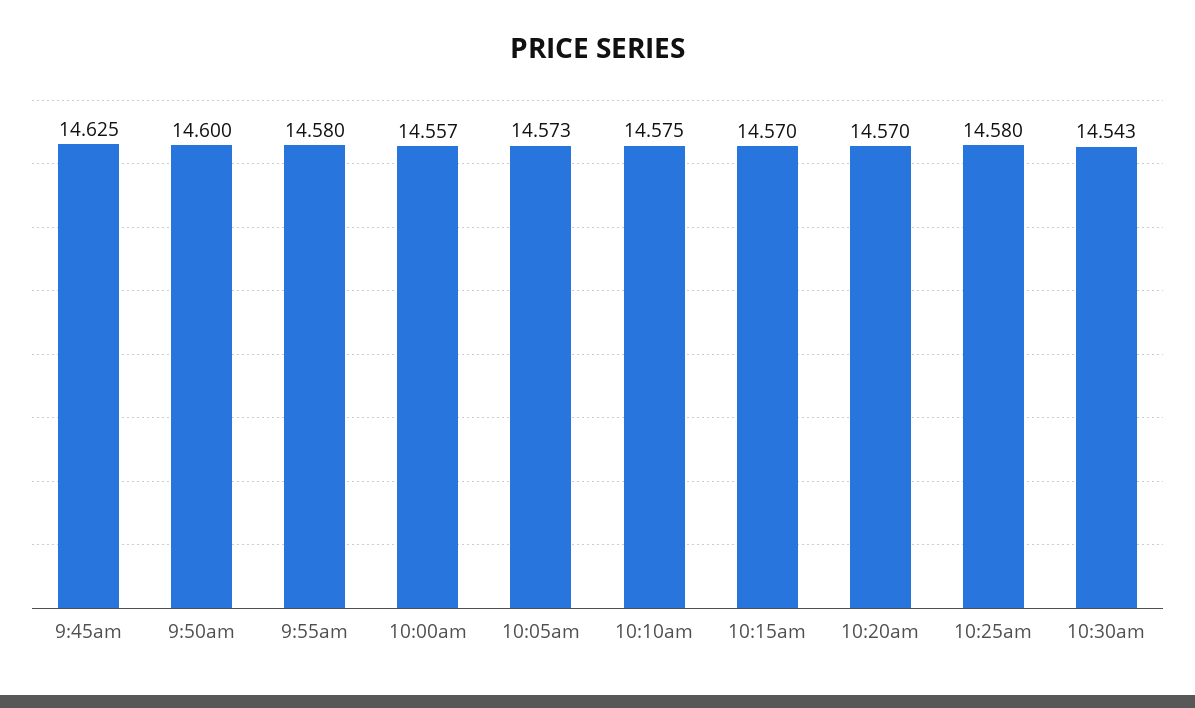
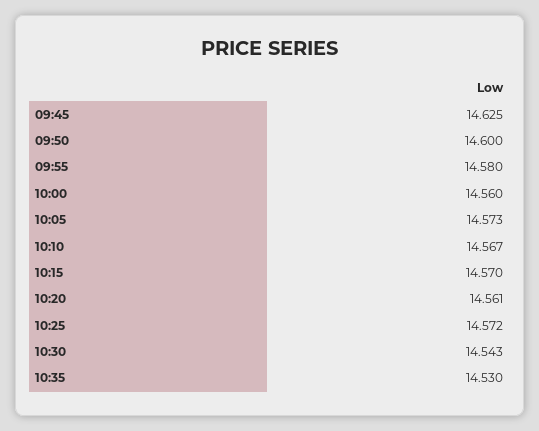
10:00am: 14.557 -> 14.56
10:10am: 14.575 -> 14.567
10:20am: 14.57 -> 14.561
10:25am: 14.58 -> 14.572
10:35: none -> 14.53

